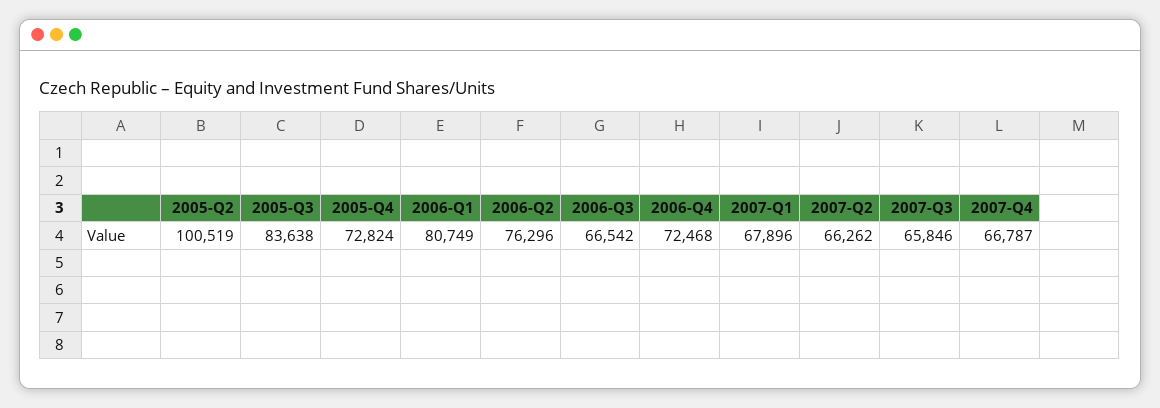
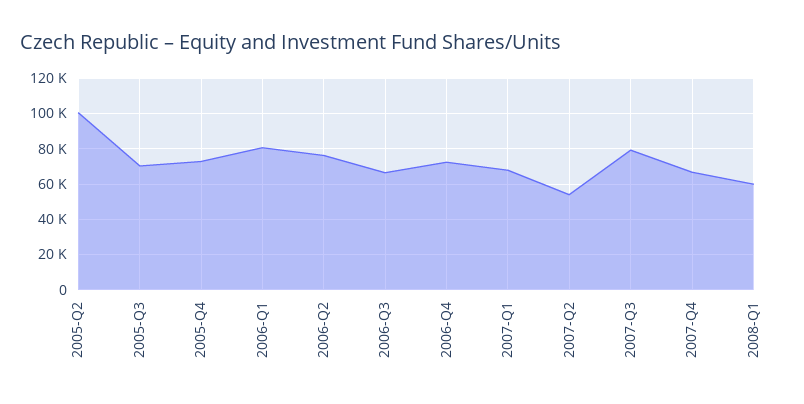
2005-Q3: 83638 -> 70000
2007-Q2: 66262 -> 55000
2007-Q3: 65846 -> 80000
2008-Q1: none -> 60000

